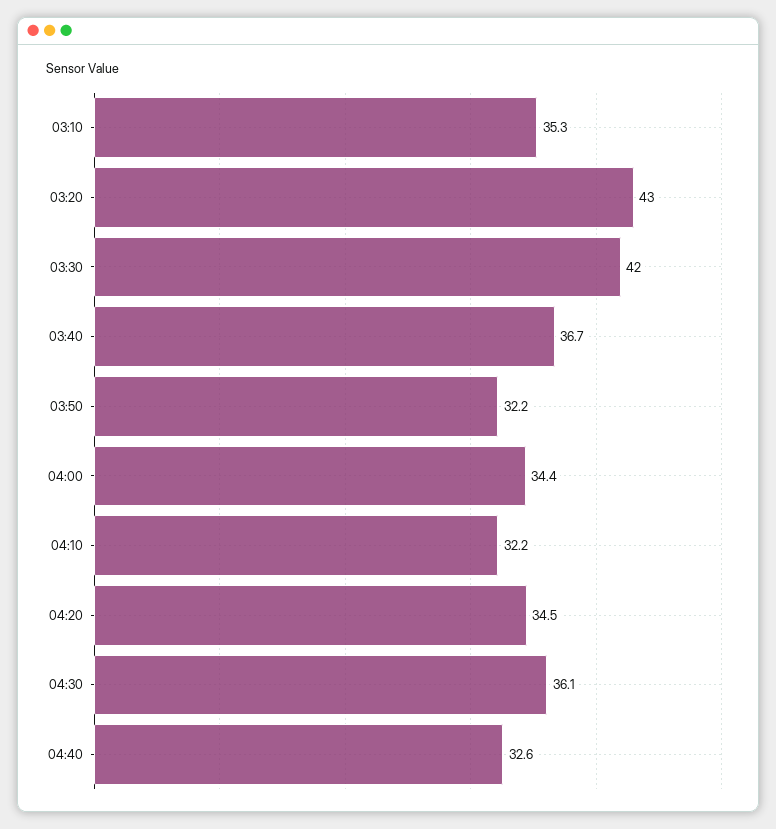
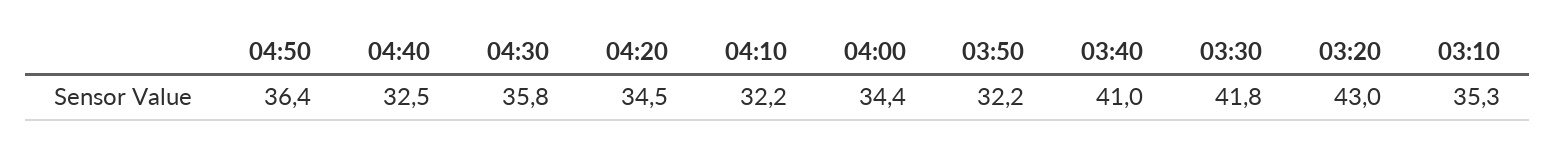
03:30: 42 -> 41.8
03:40: 36.7 -> 41
04:30: 36.1 -> 35.8
04:40: 32.6 -> 32.5
04:50: none -> 36.4

